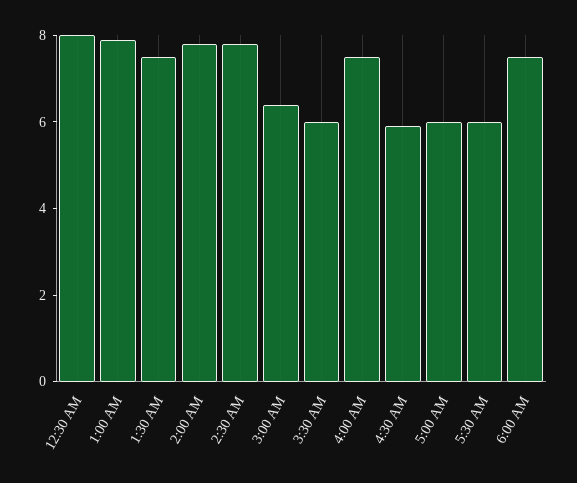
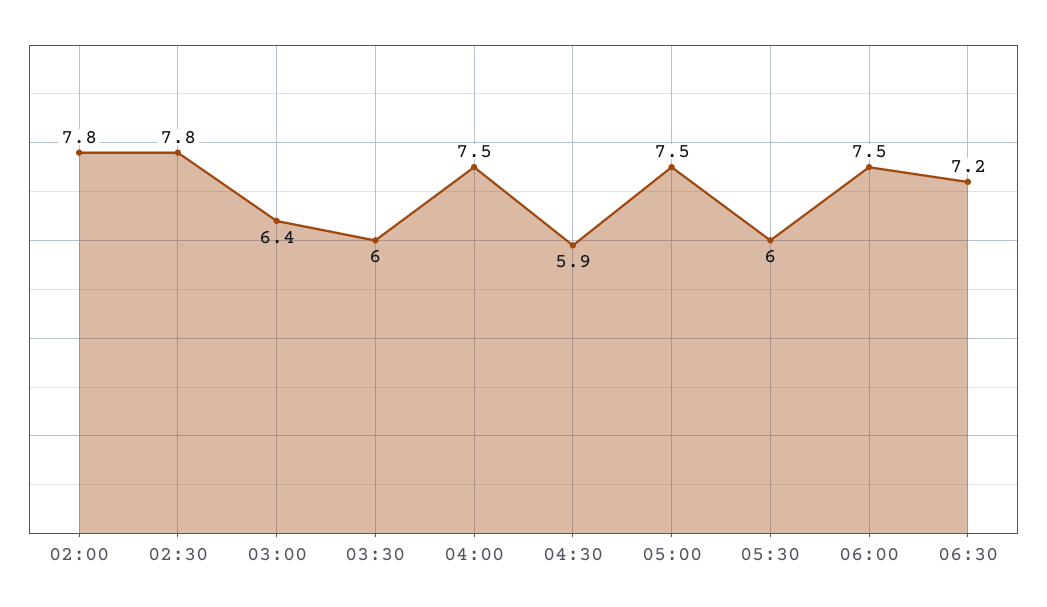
12:30 AM: 8 -> none
1:00 AM: 8 -> none
1:30 AM: 7.5 -> none
5:00 AM: 6 -> 7.5
06:30: none -> 7.2

